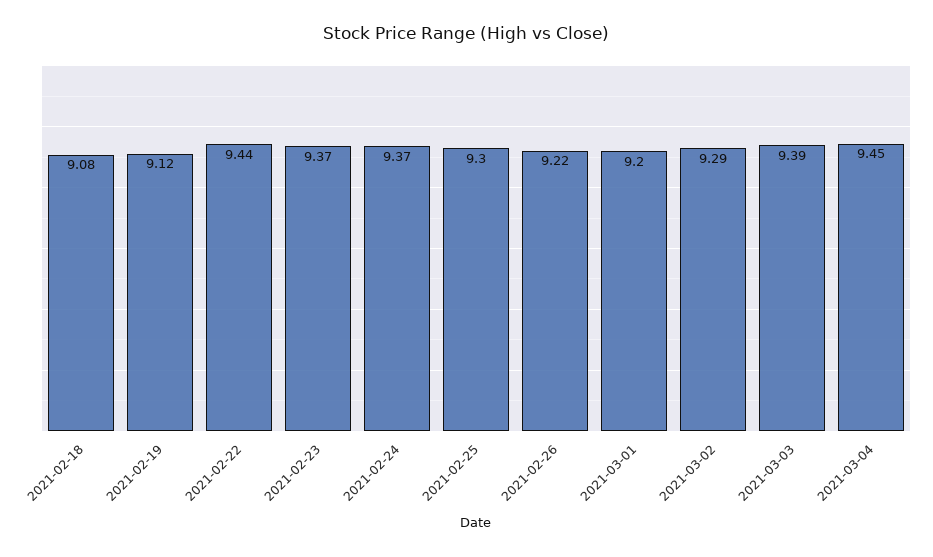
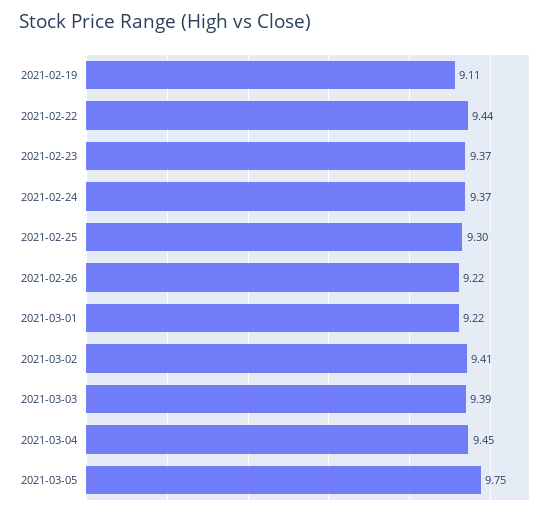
2021-02-18: 9.08 -> none
2021-02-19: 9.12 -> 9.11
2021-03-01: 9.2 -> 9.22
2021-03-02: 9.29 -> 9.41
2021-03-05: none -> 9.75

